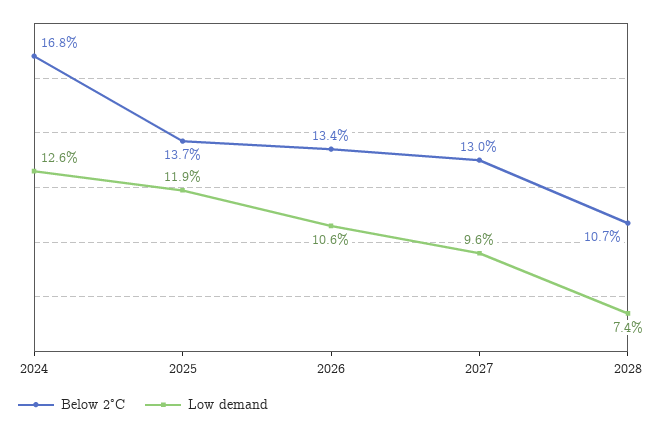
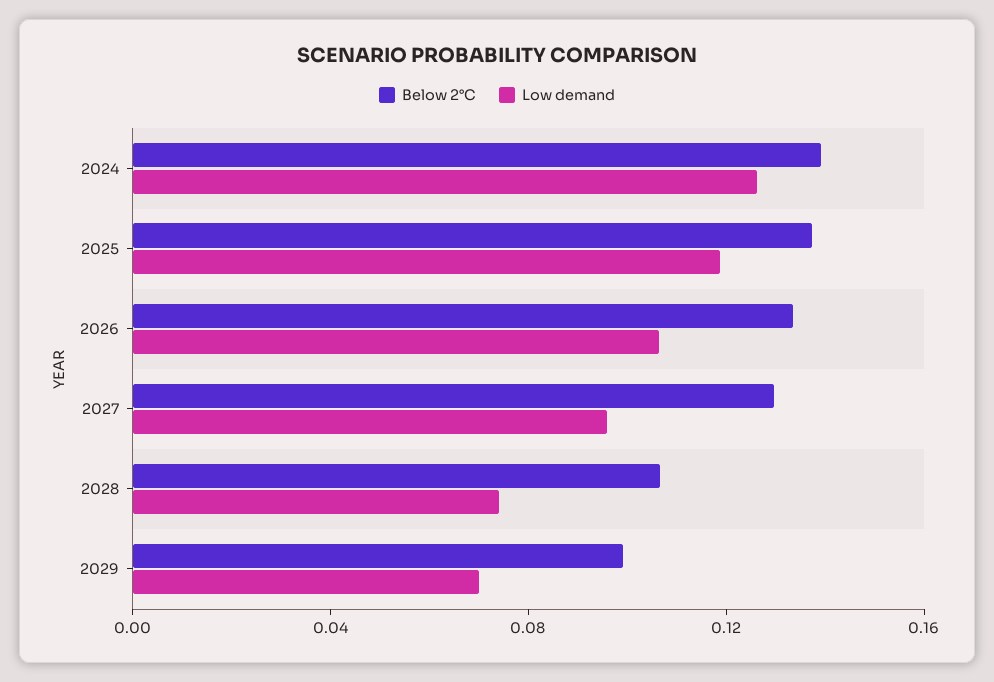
Below 2°C, 2024: 0.168 -> 0.14
Below 2°C, 2029: none -> 0.1
Low demand, 2029: none -> 0.07

